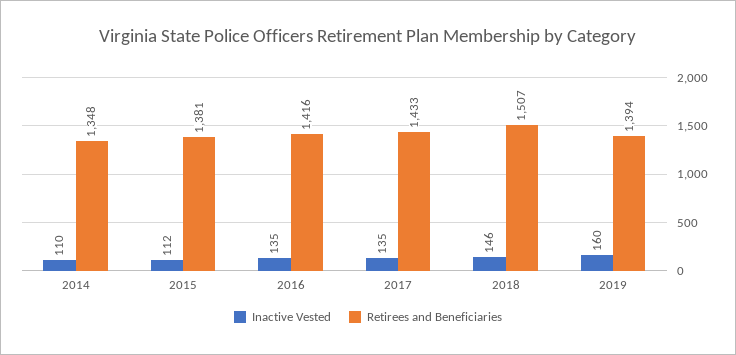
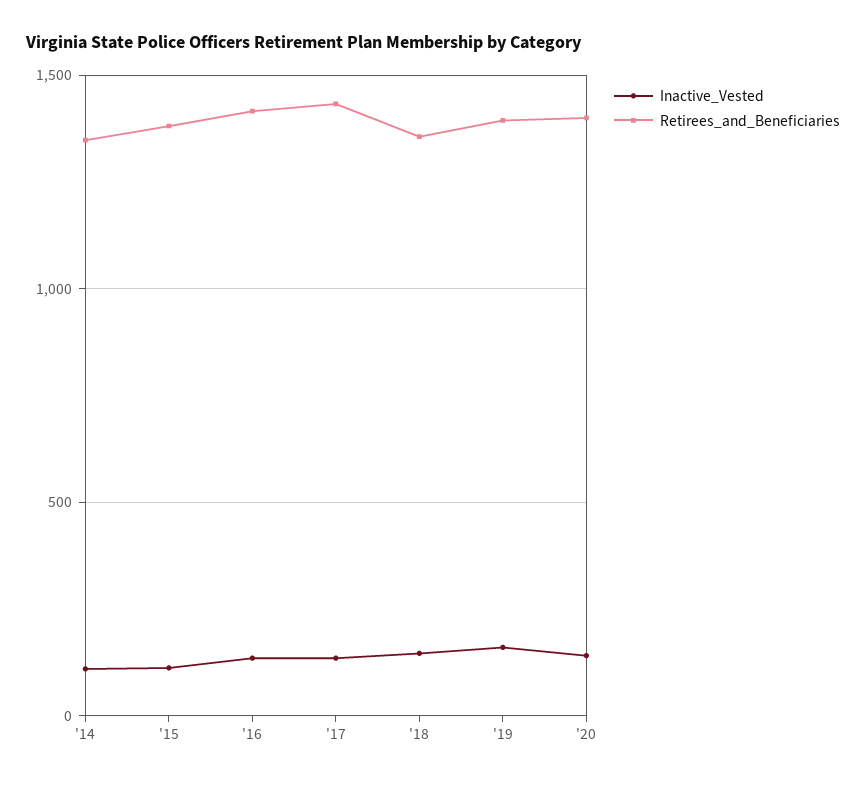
Retirees and Beneficiaries, 2018: 1507 -> 1350
Inactive Vested, '20: none -> 150
Retirees and Beneficiaries, '20: none -> 1400

